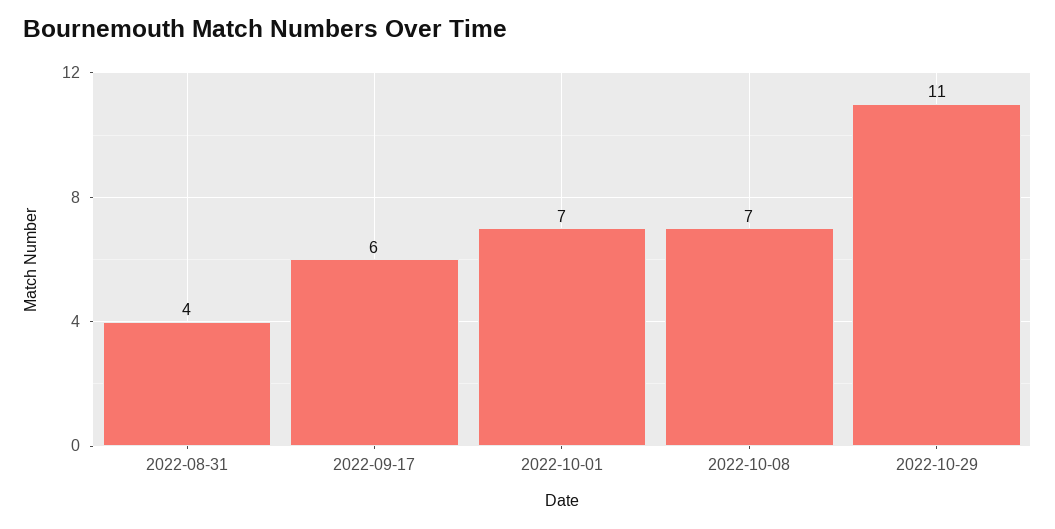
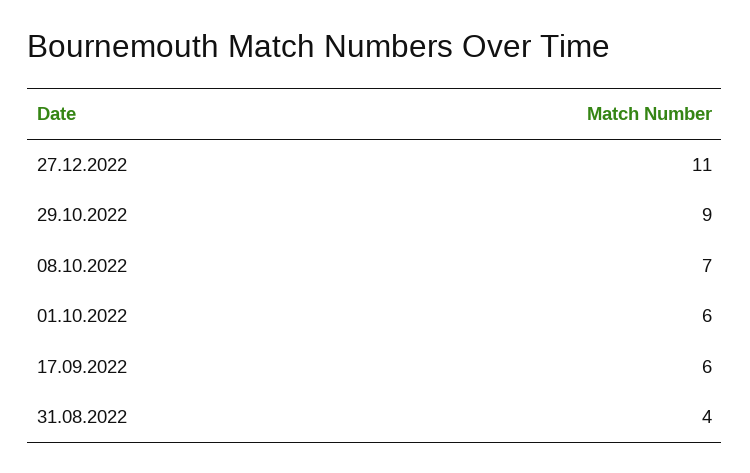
2022-10-01: 7 -> 6
2022-10-29: 11 -> 9
27.12.2022: none -> 11

